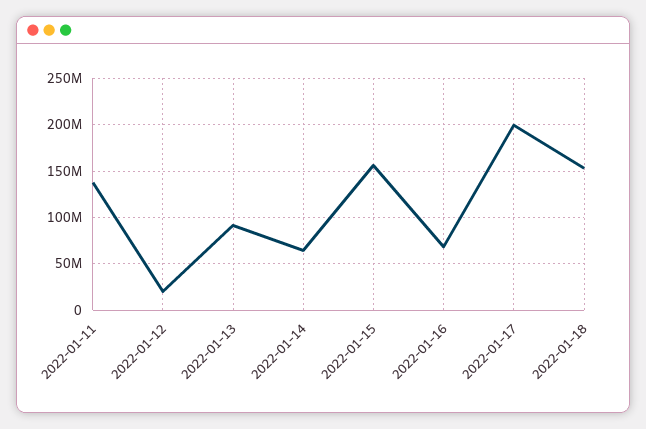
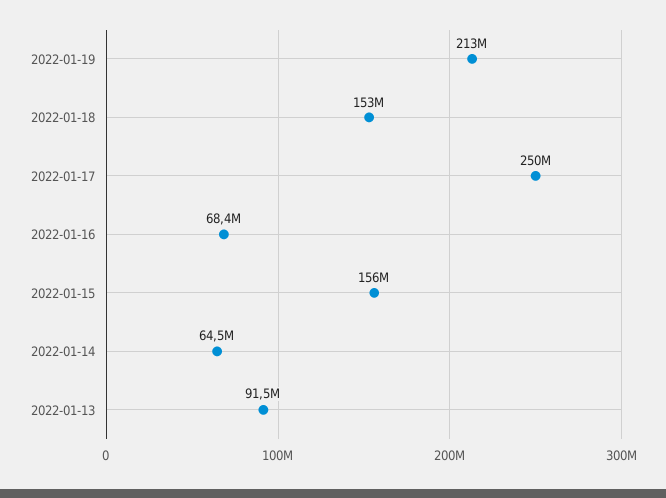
2022-01-11: 140000000 -> none
2022-01-12: 20000000 -> none
2022-01-17: 200000000 -> 250000000
2022-01-19: none -> 213000000

